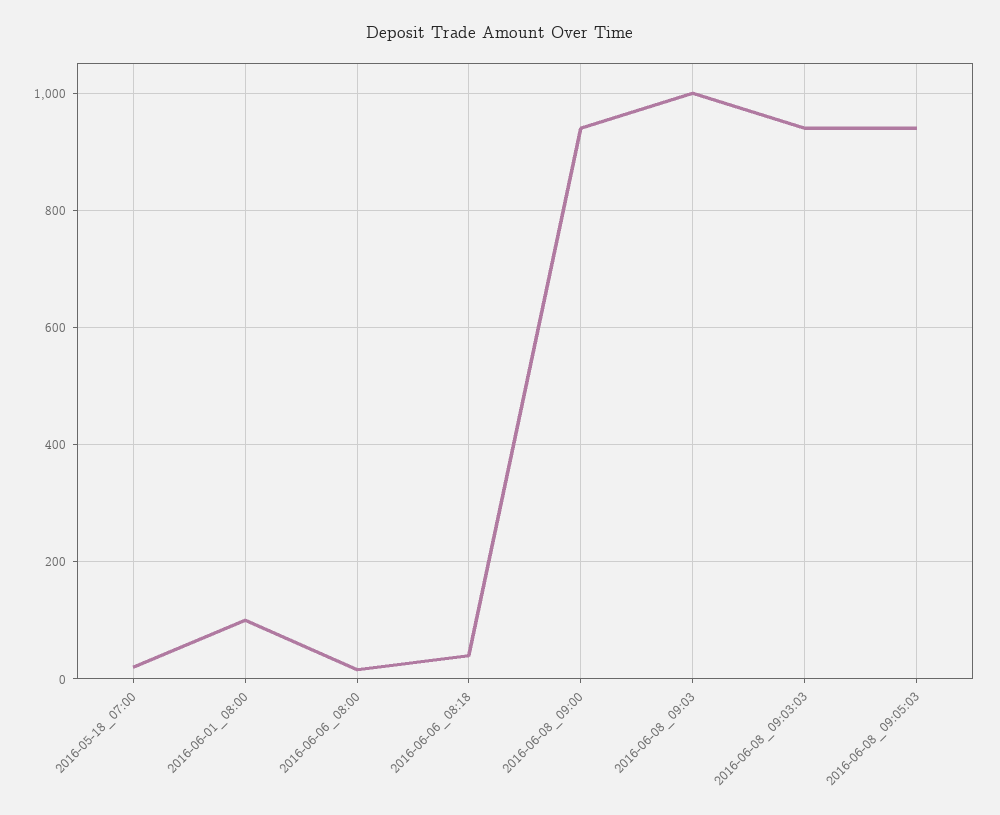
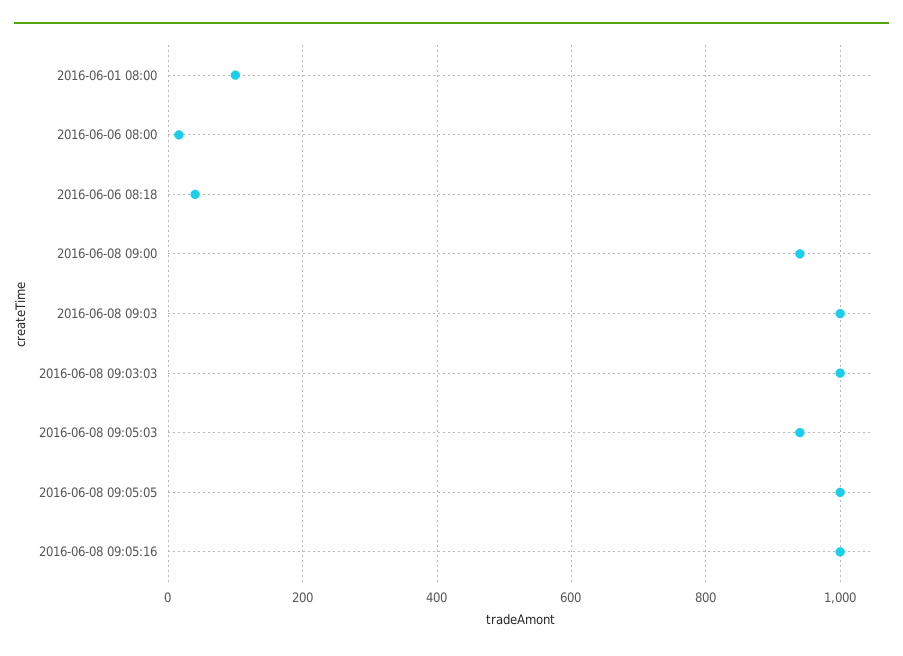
2016-05-18_07:00: 20 -> none
2016-06-08_09:03:03: 940 -> 1000
2016-06-08 09:05:05: none -> 1000
2016-06-08 09:05:16: none -> 1000

